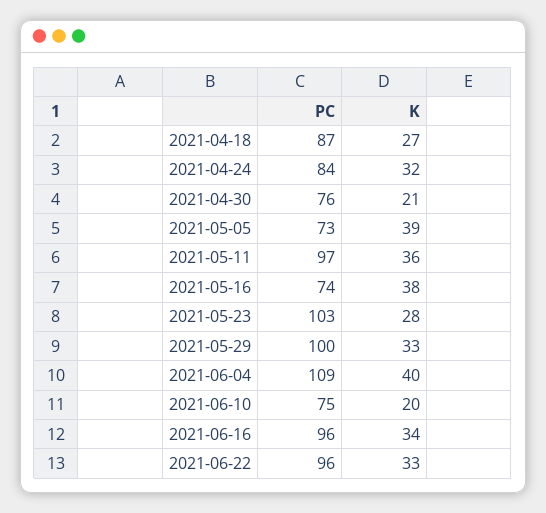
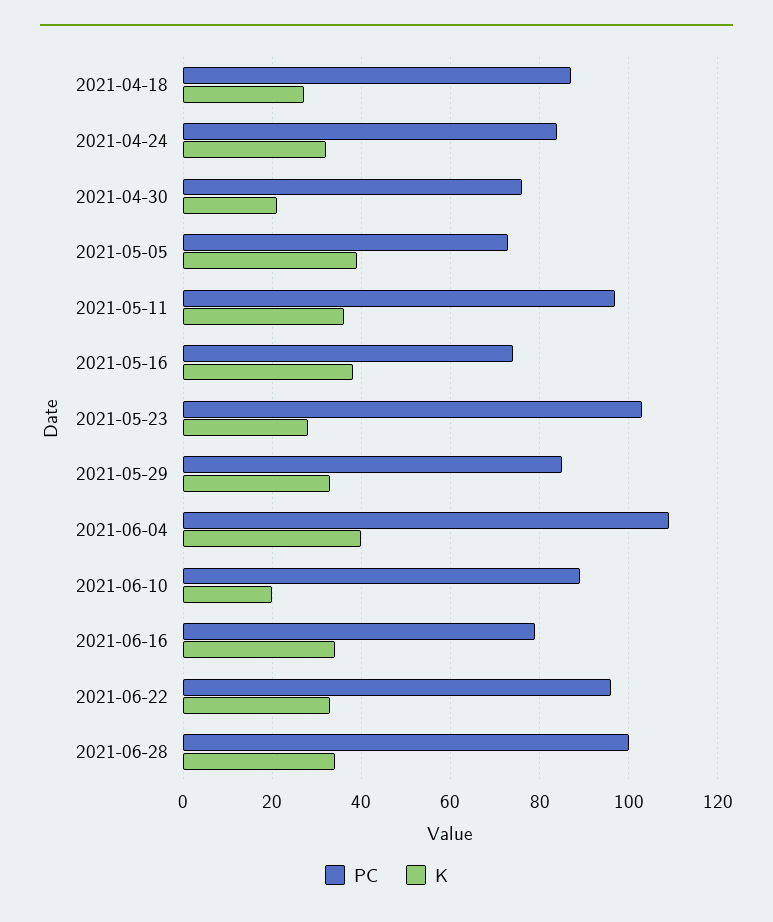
PC, 2021-05-29: 100 -> 85
PC, 2021-06-10: 75 -> 90
PC, 2021-06-16: 96 -> 80
PC, 2021-06-28: none -> 100
K, 2021-06-28: none -> 35

